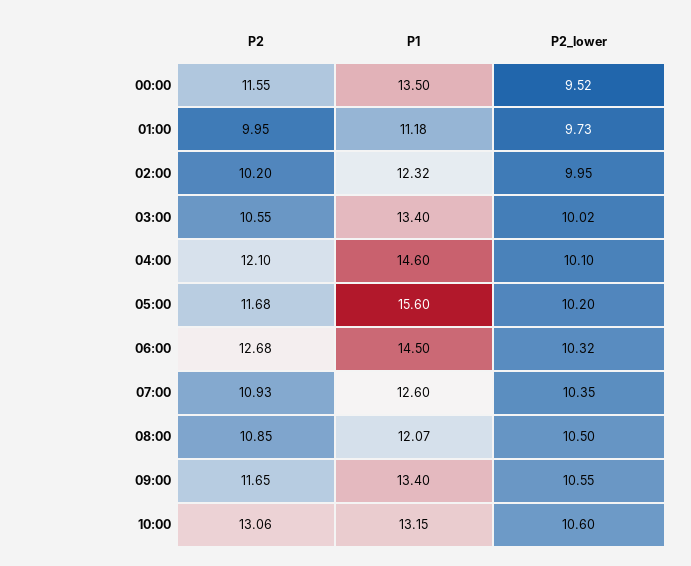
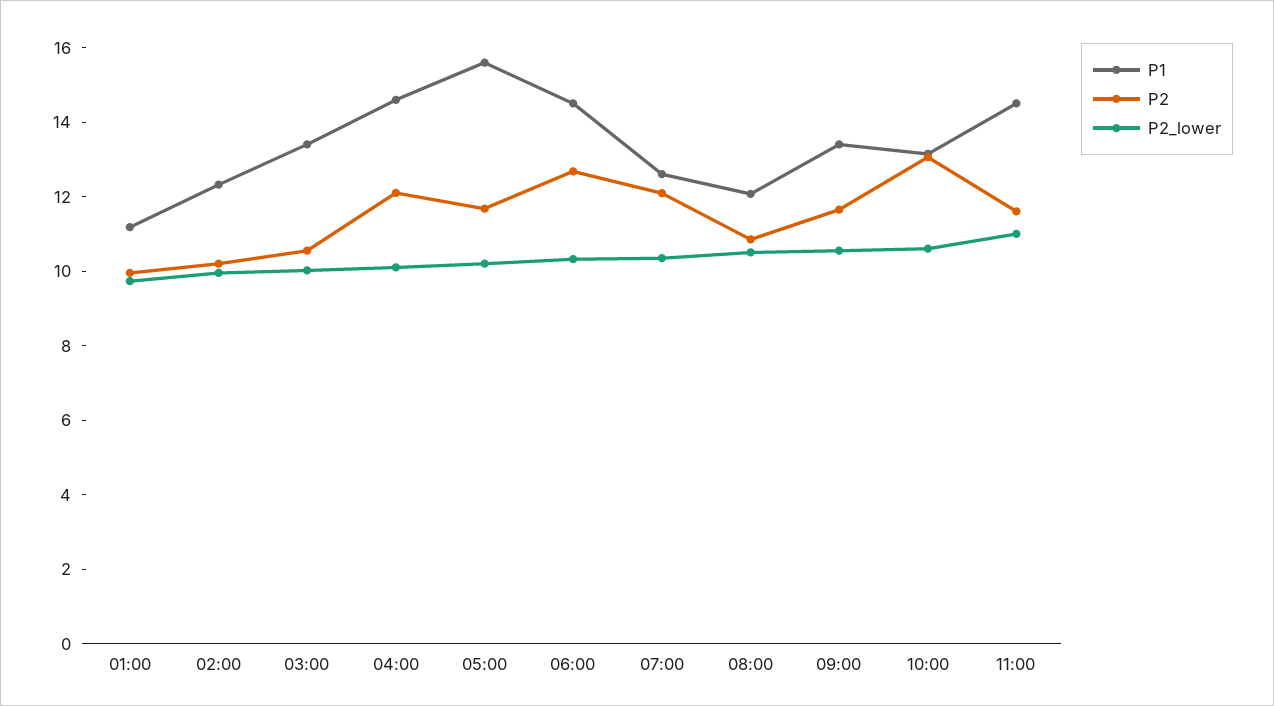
P2, 00:00: 11.55 -> none
P1, 00:00: 13.5 -> none
P2_lower, 00:00: 9.52 -> none
P2, 07:00: 10.93 -> 12
P1, 11:00: none -> 14.5
P2, 11:00: none -> 11.5
P2_lower, 11:00: none -> 11

